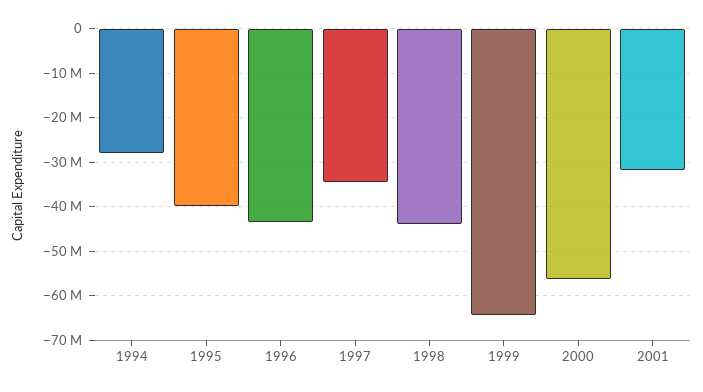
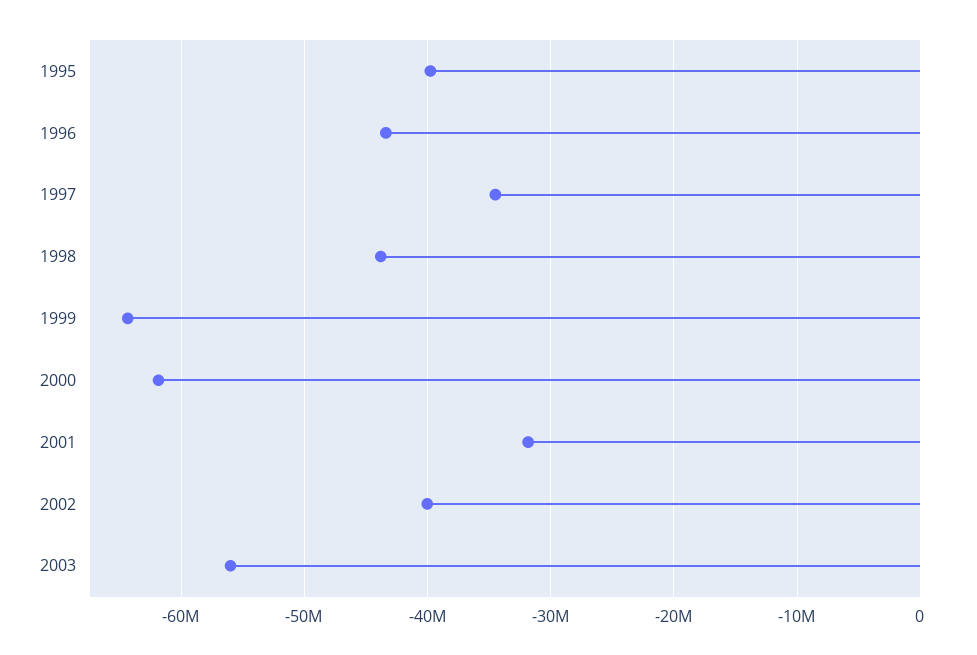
1994: -28000000 -> none
2000: -56000000 -> -62000000
2002: none -> -40000000
2003: none -> -56000000

